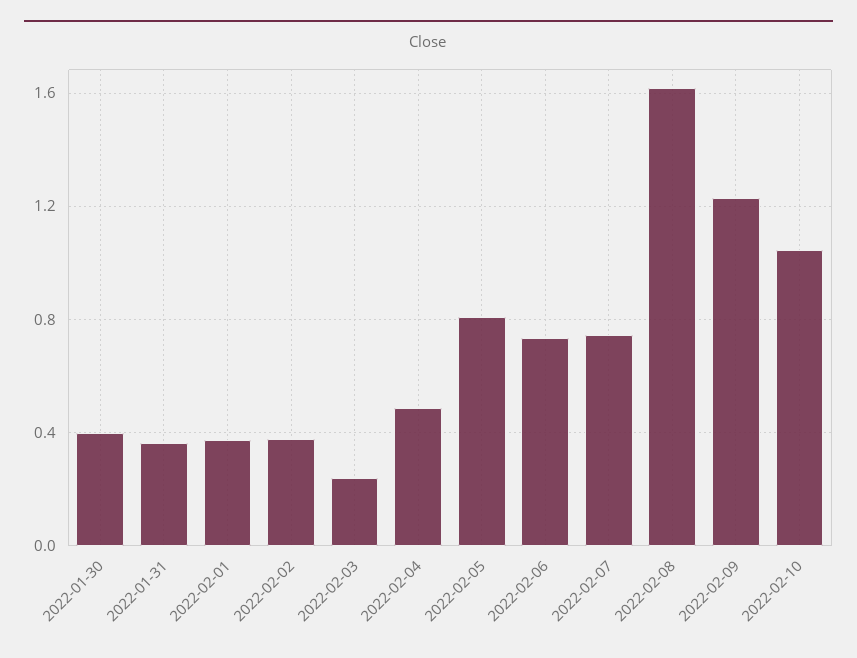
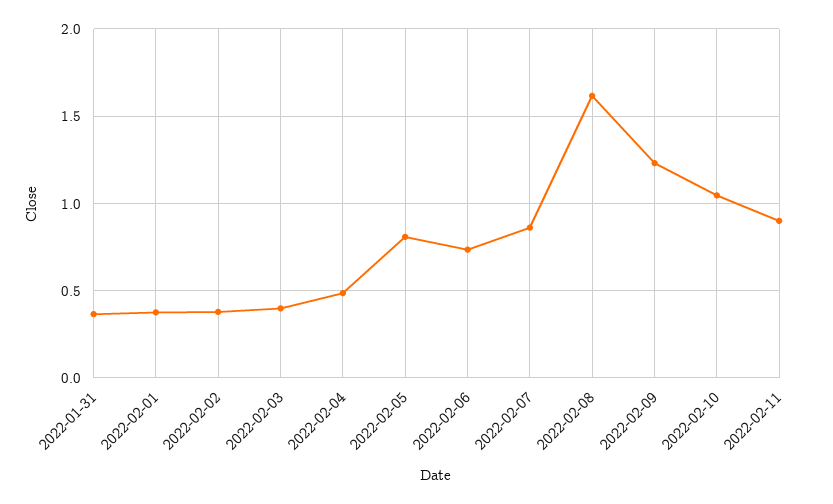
2022-01-30: 0.4 -> none
2022-02-03: 0.25 -> 0.4
2022-02-07: 0.75 -> 0.85
2022-02-11: none -> 0.9

